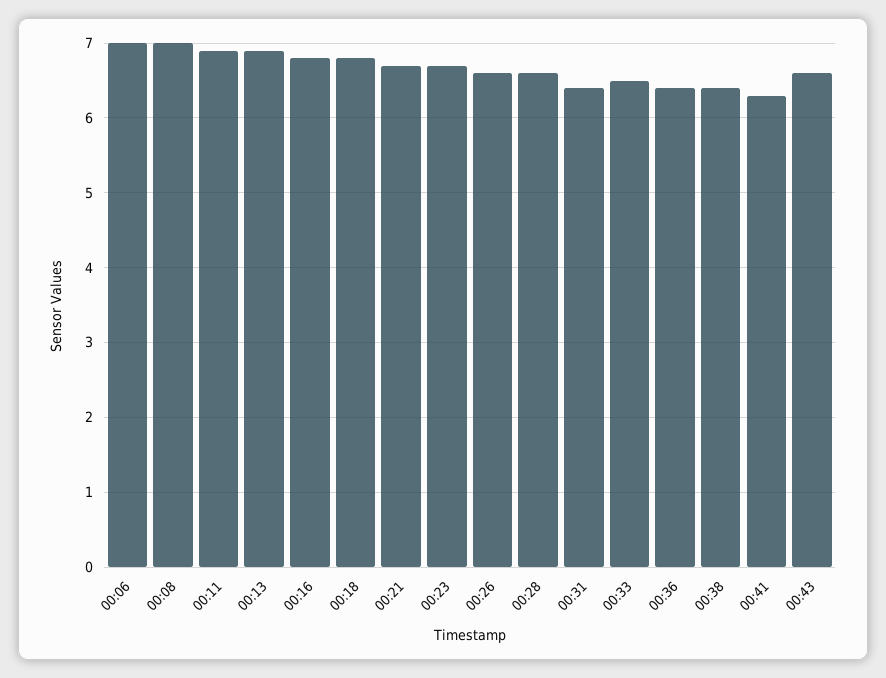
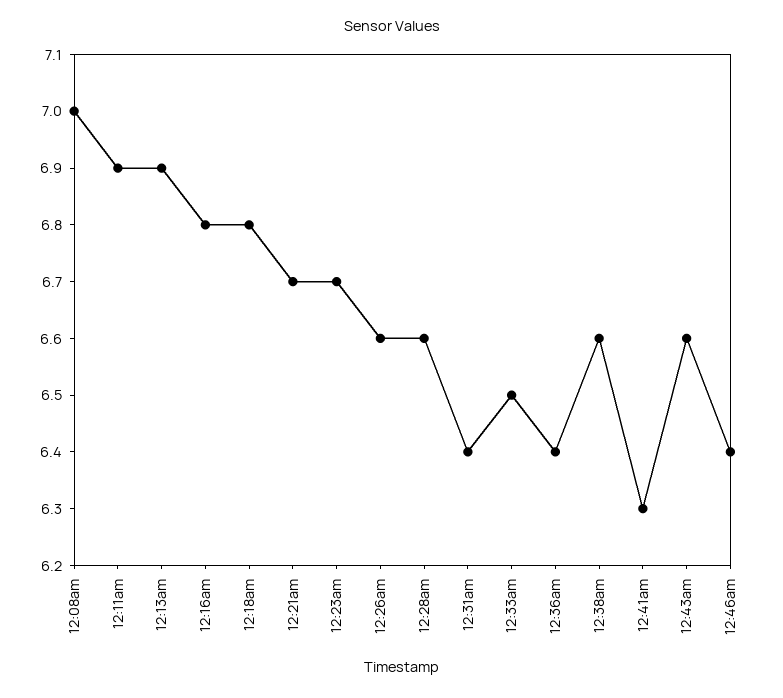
00:06: 7 -> none
00:38: 6.4 -> 6.6
12:46am: none -> 6.4

